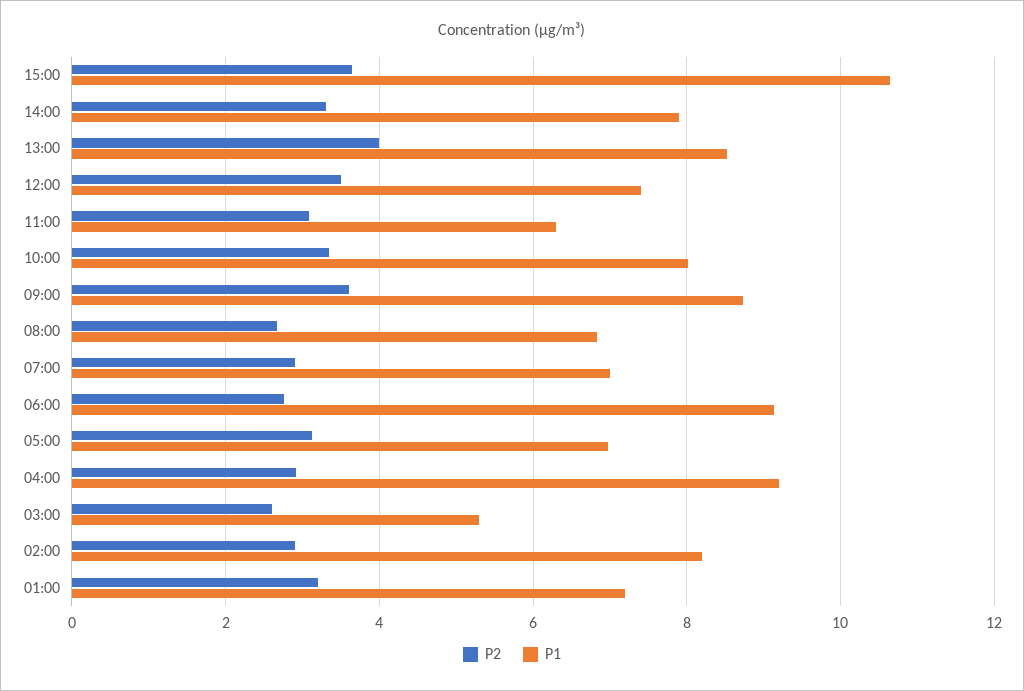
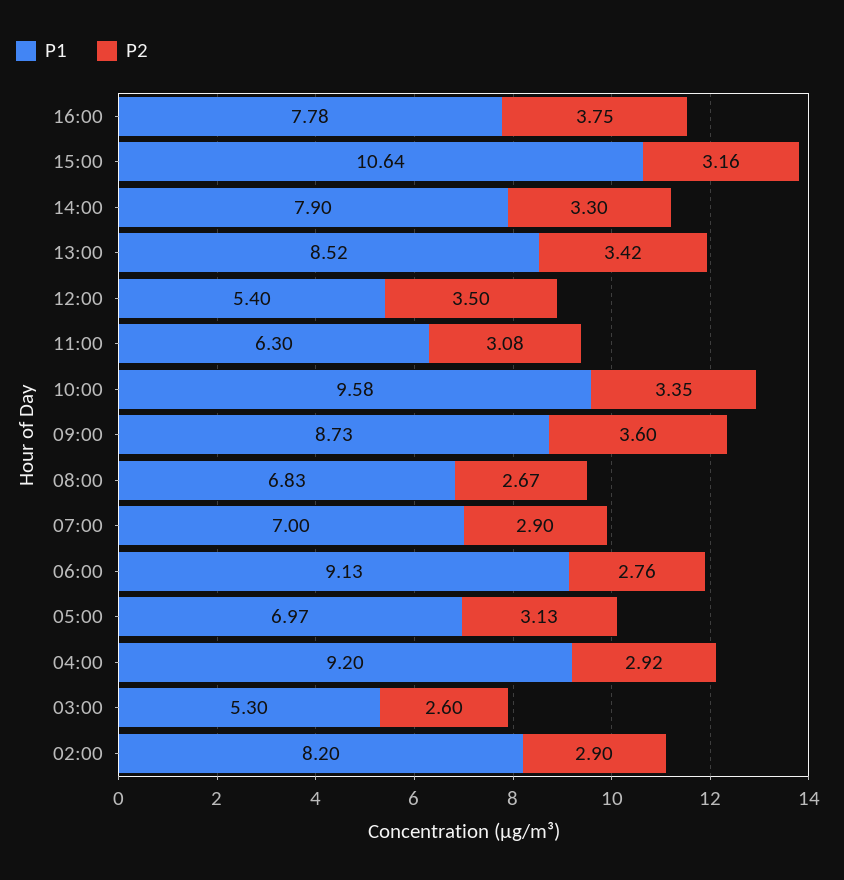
P2, 15:00: 3.6 -> 3.16
P2, 13:00: 4 -> 3.42
P1, 12:00: 7.4 -> 5.4
P1, 10:00: 8 -> 9.58
P2, 01:00: 3.2 -> none
P1, 01:00: 7.2 -> none
P1, 16:00: none -> 7.78
P2, 16:00: none -> 3.75

